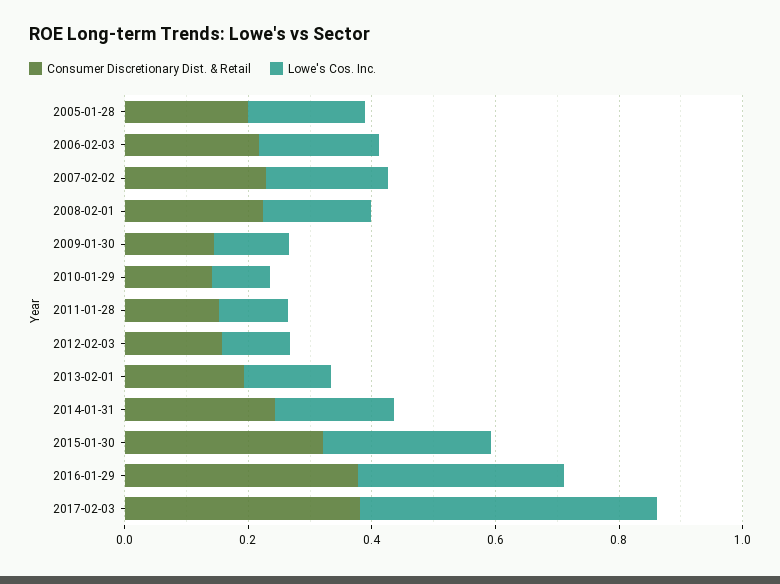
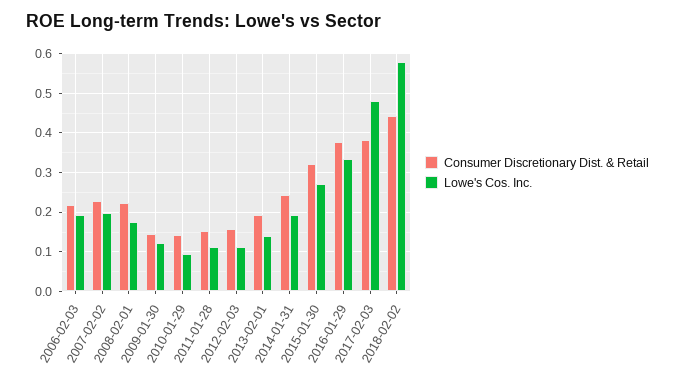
Consumer Discretionary Dist. & Retail, 2005-01-28: 0.2 -> none
Lowe's Cos. Inc., 2005-01-28: 0.2 -> none
Consumer Discretionary Dist. & Retail, 2018-02-02: none -> 0.44
Lowe's Cos. Inc., 2018-02-02: none -> 0.58

